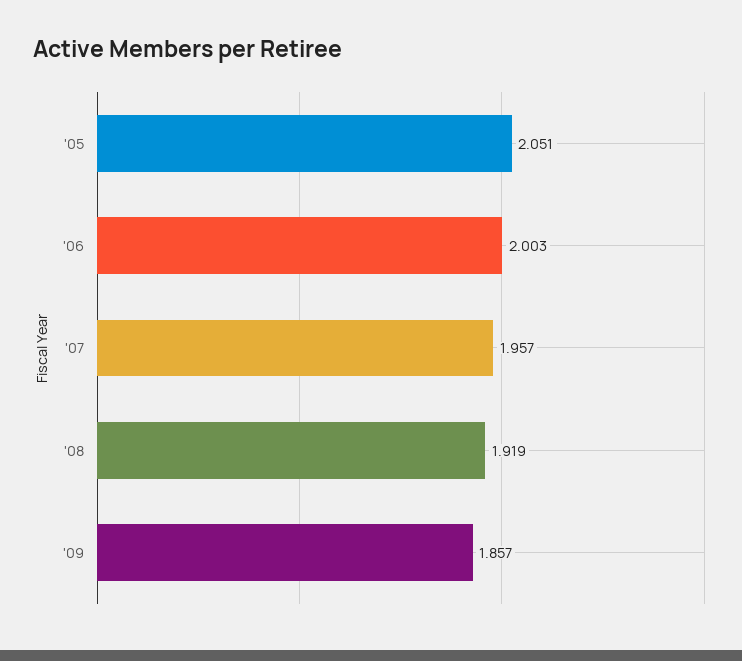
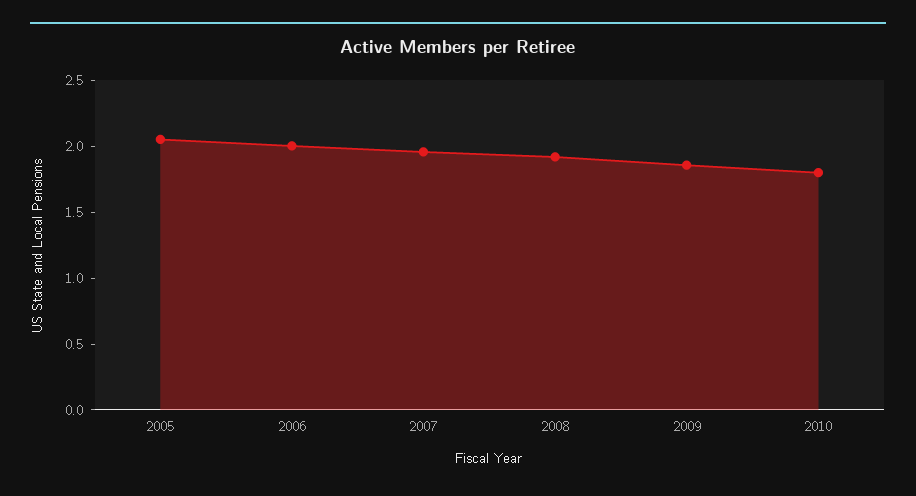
2010: none -> 1.8

